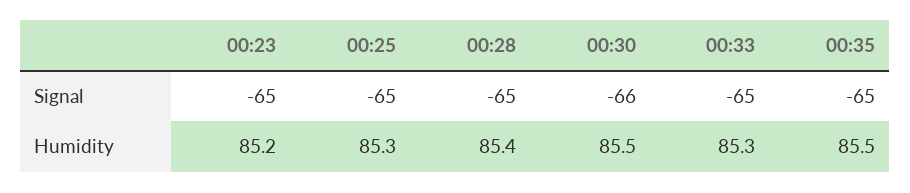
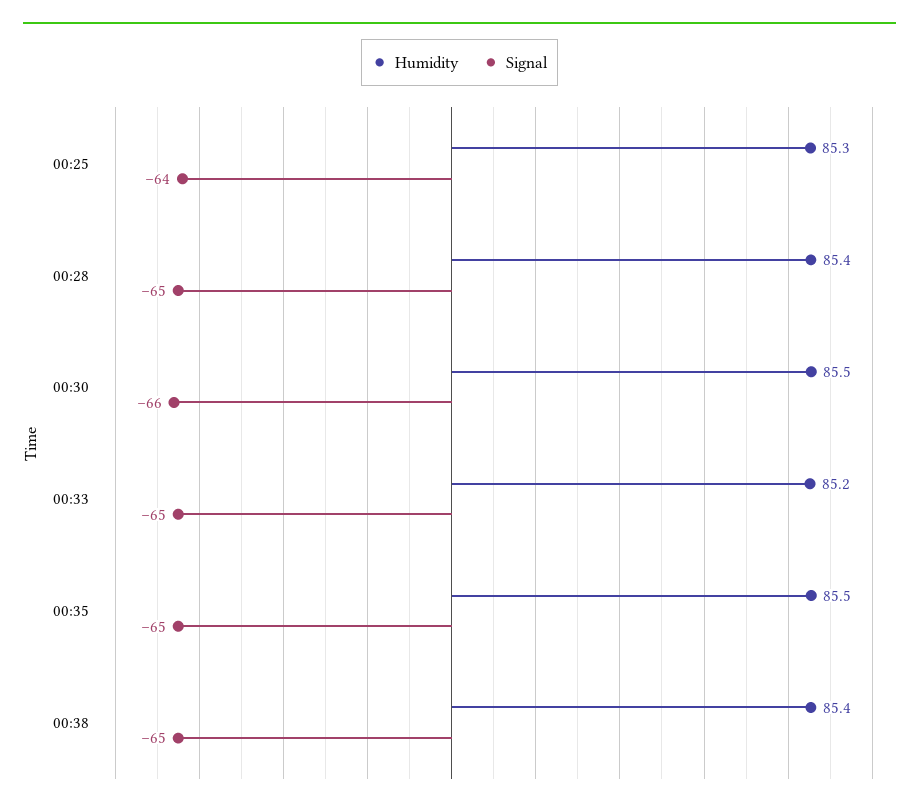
Signal, 00:23: -65 -> none
Signal, 00:25: -65 -> -64
Humidity, 00:23: 85.2 -> none
Humidity, 00:33: 85.3 -> 85.2
Humidity, 00:38: none -> 85.4
Signal, 00:38: none -> -65

